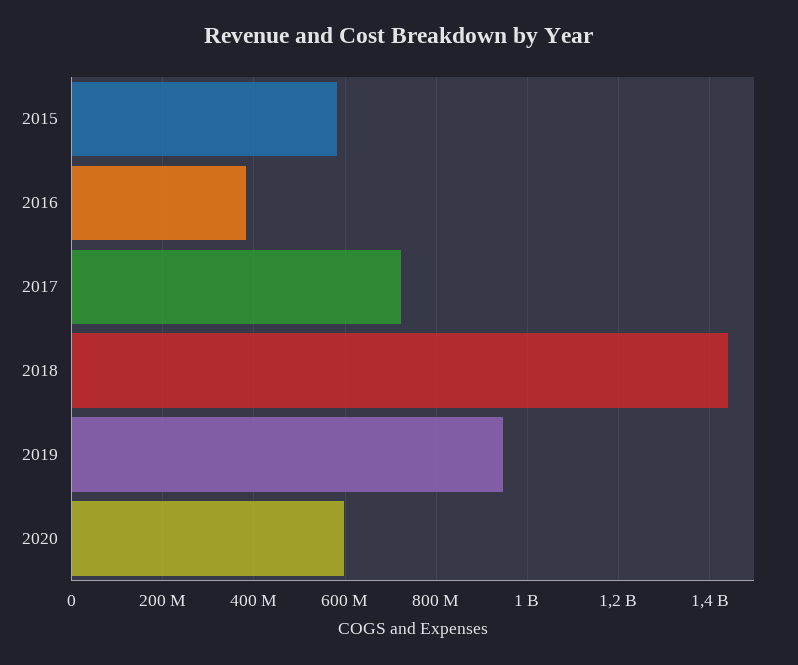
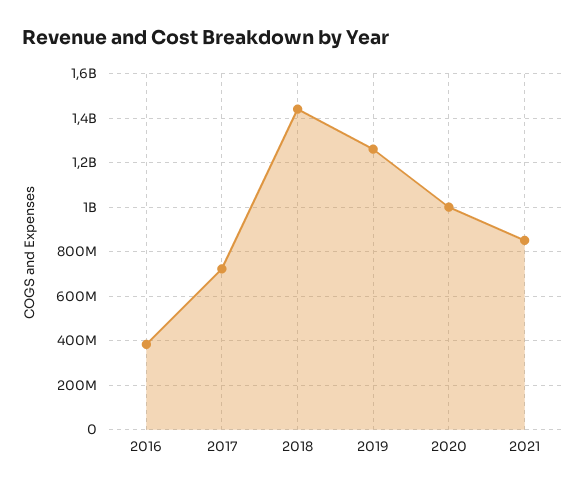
2015: 580000000 -> none
2019: 940000000 -> 1250000000
2020: 600000000 -> 1000000000
2021: none -> 850000000

